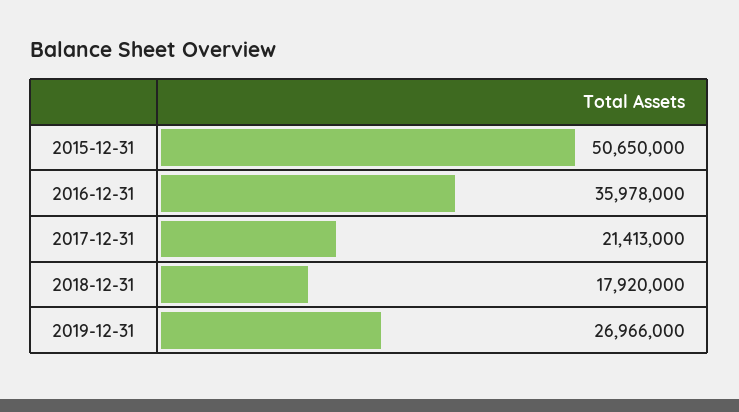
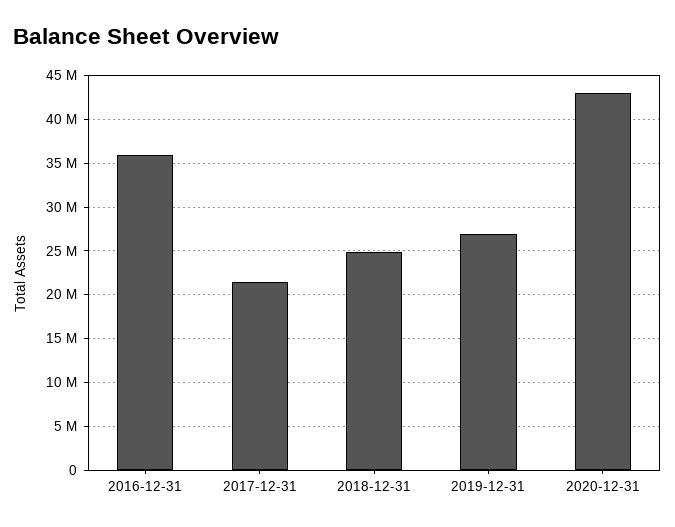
2015-12-31: 50650000 -> none
2018-12-31: 17920000 -> 25000000
2020-12-31: none -> 43000000

